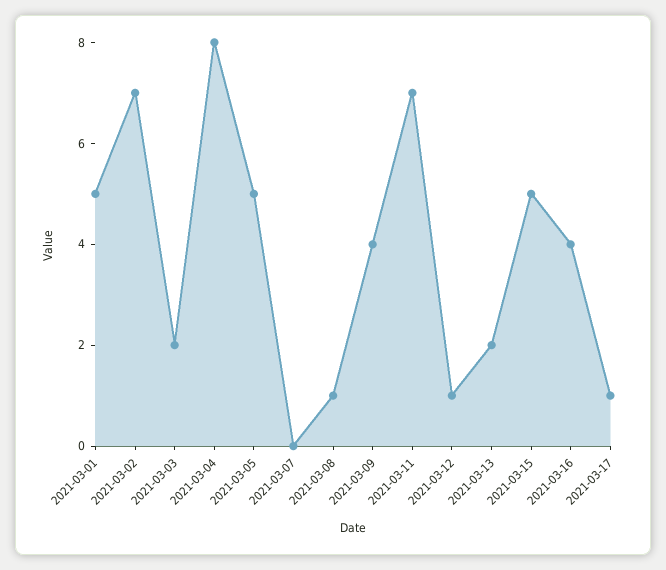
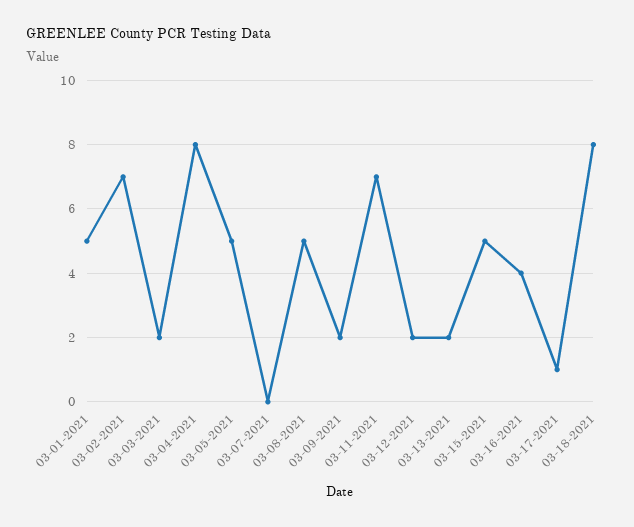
2021-03-08: 1 -> 5
2021-03-09: 4 -> 2
2021-03-12: 1 -> 2
03-18-2021: none -> 8

